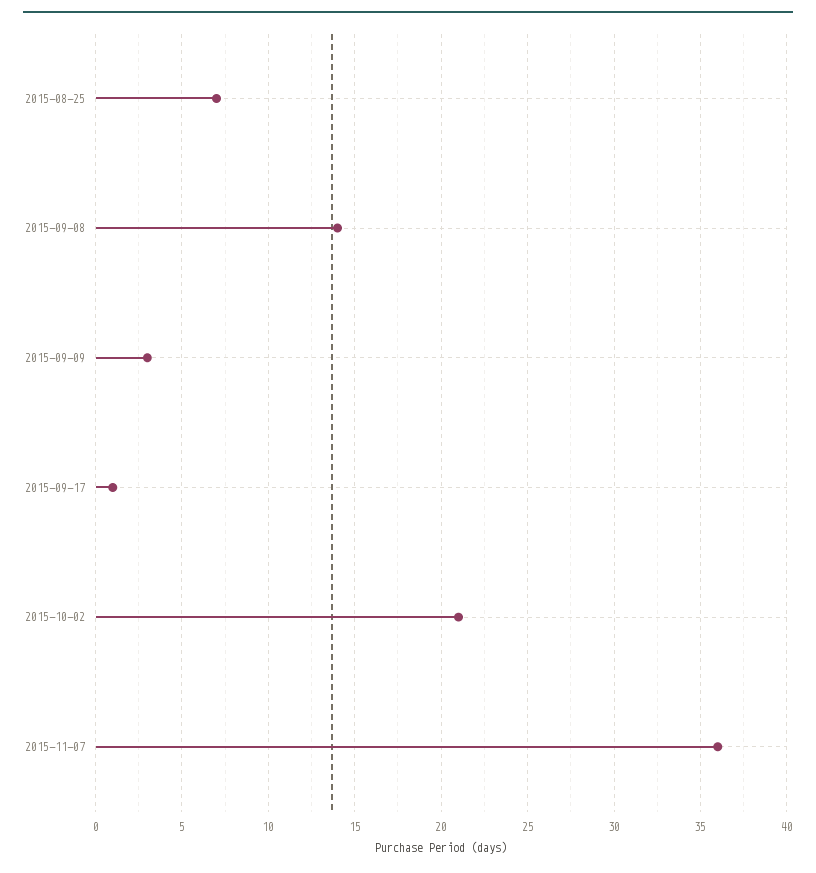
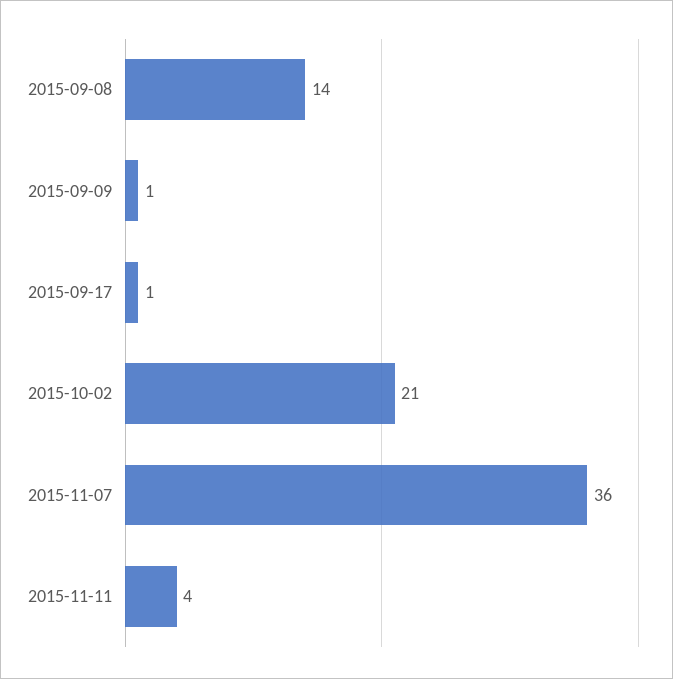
2015-08-25: 7 -> none
2015-09-09: 3 -> 1
2015-11-11: none -> 4

